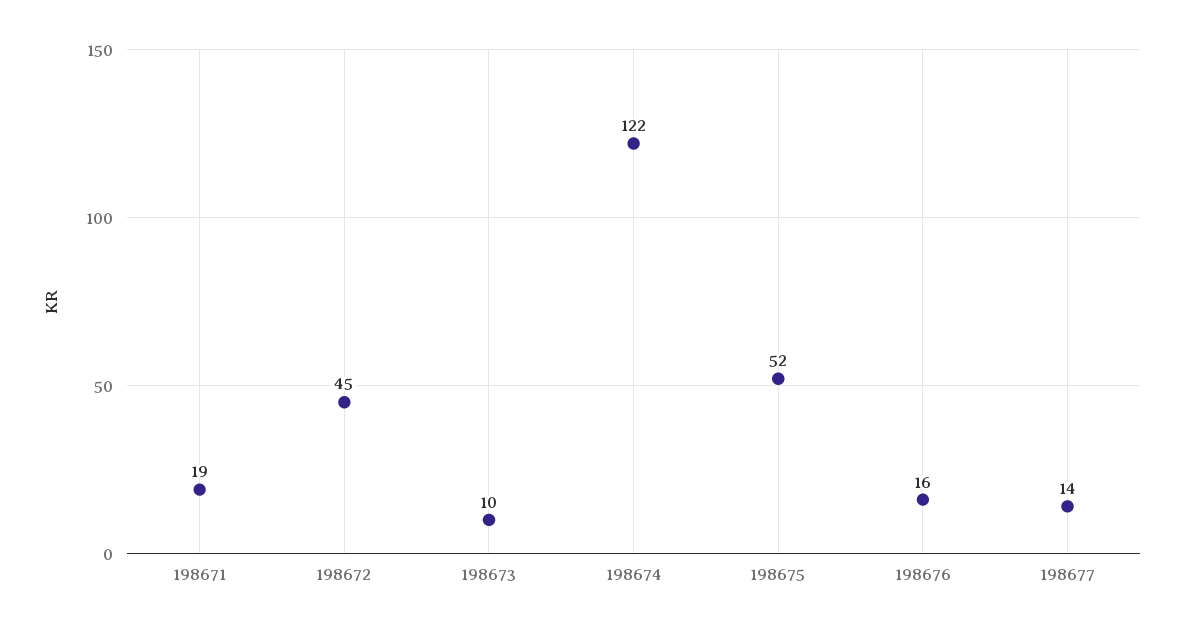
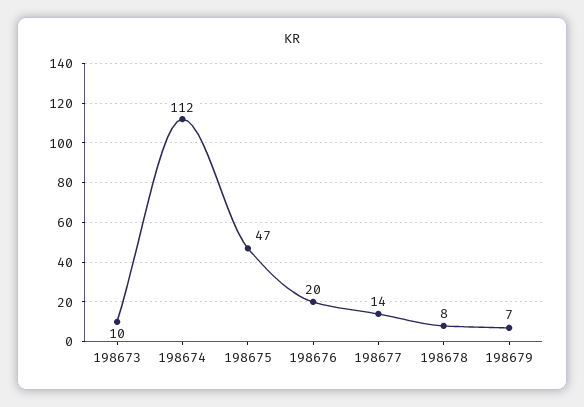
198671: 19 -> none
198672: 45 -> none
198674: 122 -> 112
198675: 52 -> 47
198676: 16 -> 20
198678: none -> 8
198679: none -> 7

